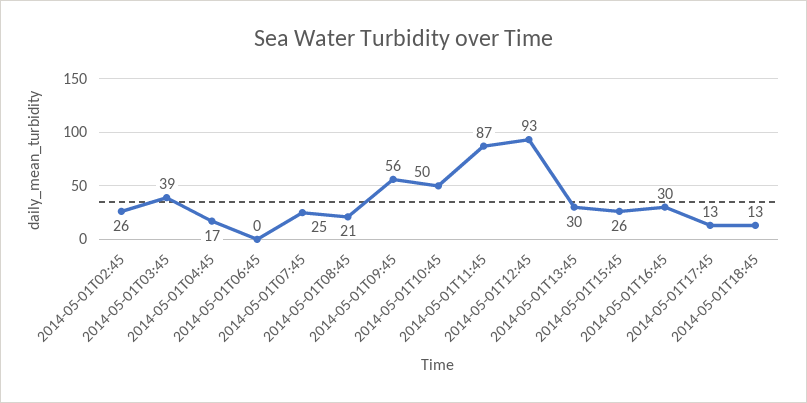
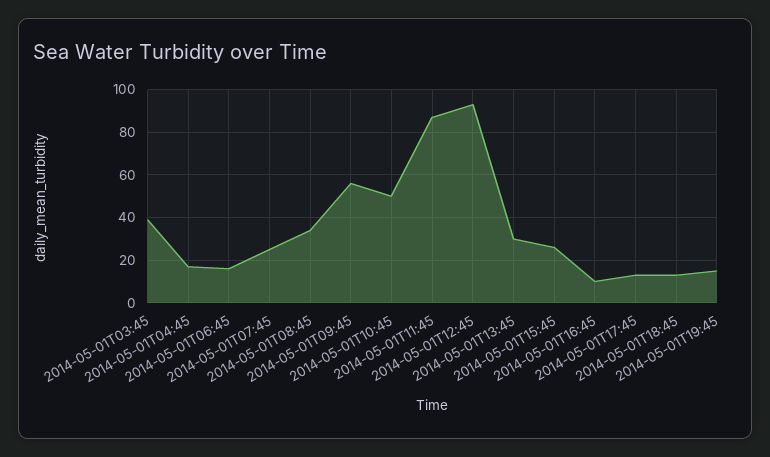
2014-05-01T02:45: 26 -> none
2014-05-01T06:45: 0 -> 15
2014-05-01T08:45: 21 -> 35
2014-05-01T16:45: 30 -> 10
2014-05-01T19:45: none -> 15

